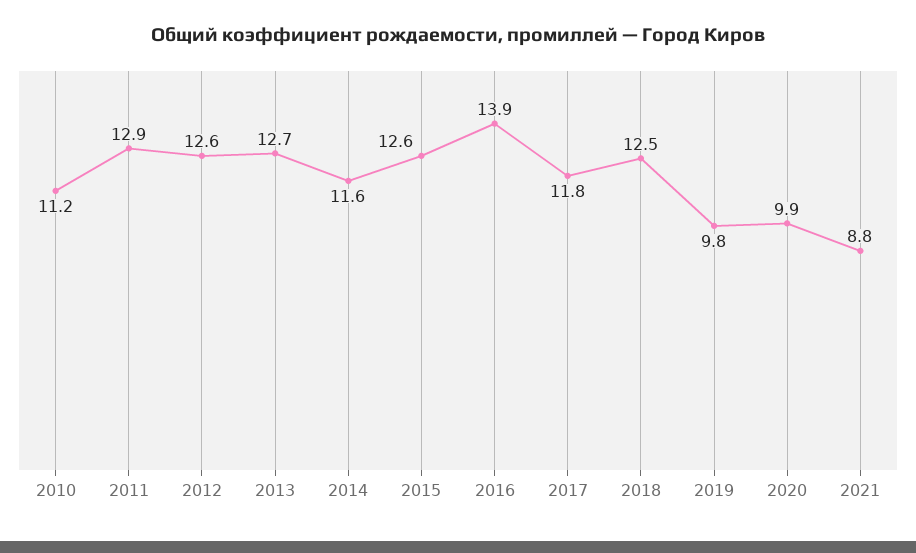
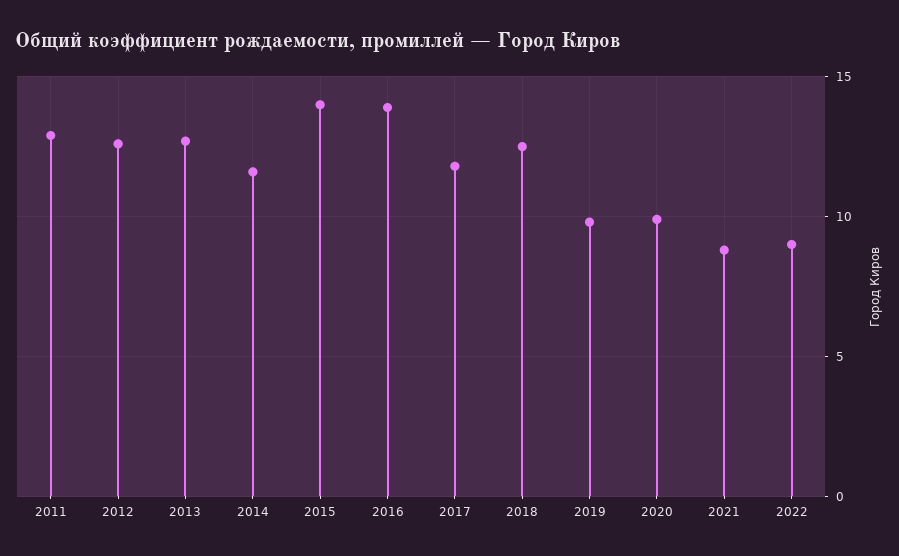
2010: 11.2 -> none
2015: 12.6 -> 14
2022: none -> 9

